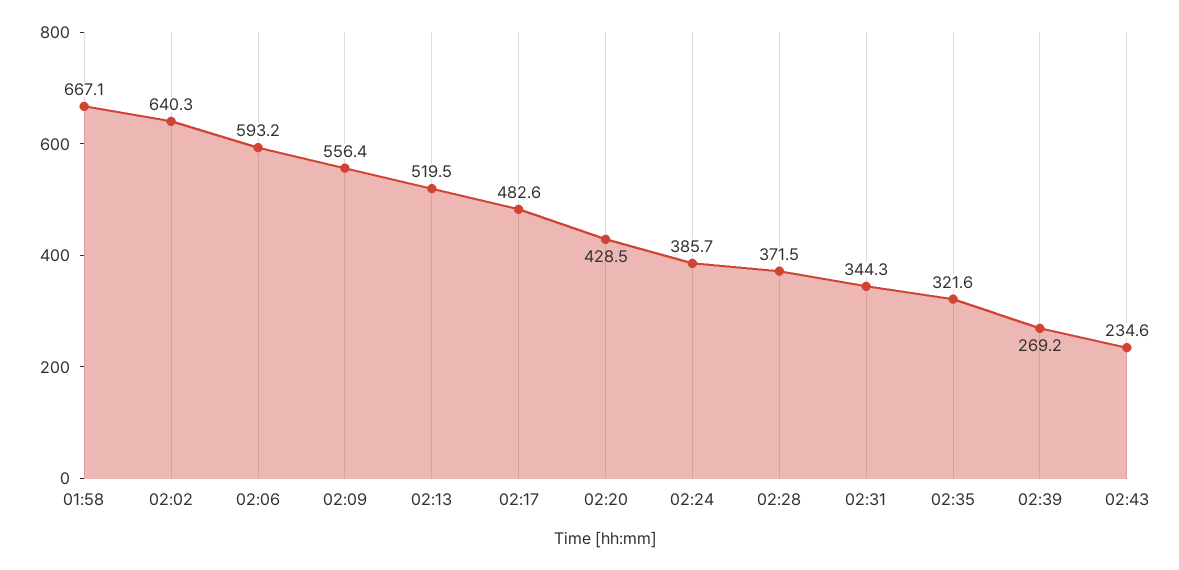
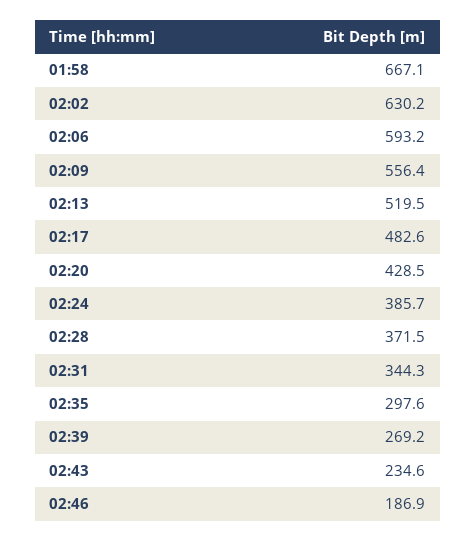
02:02: 640.3 -> 630.2
02:35: 321.6 -> 297.6
02:46: none -> 186.9

